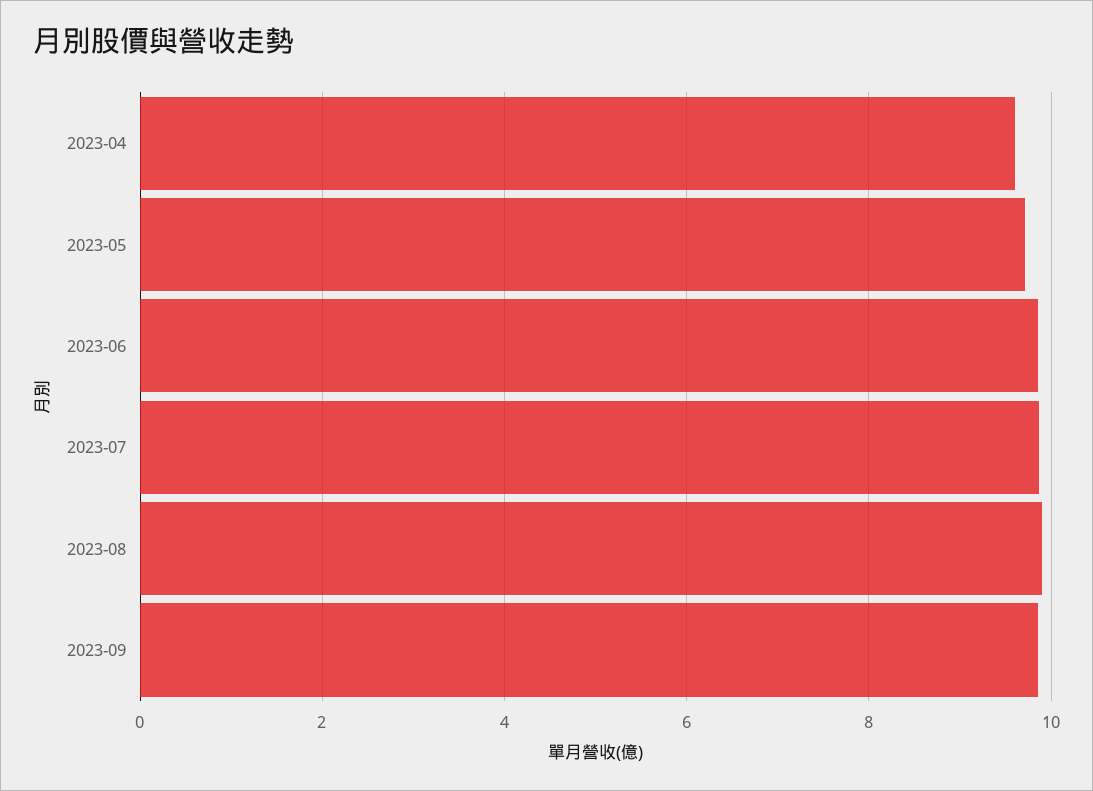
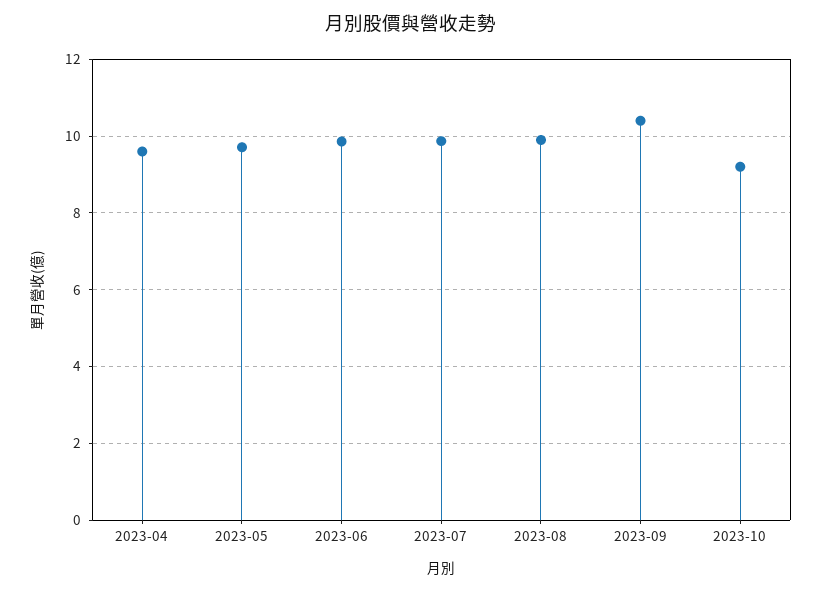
2023-09: 9.8 -> 10.4
2023-10: none -> 9.2

